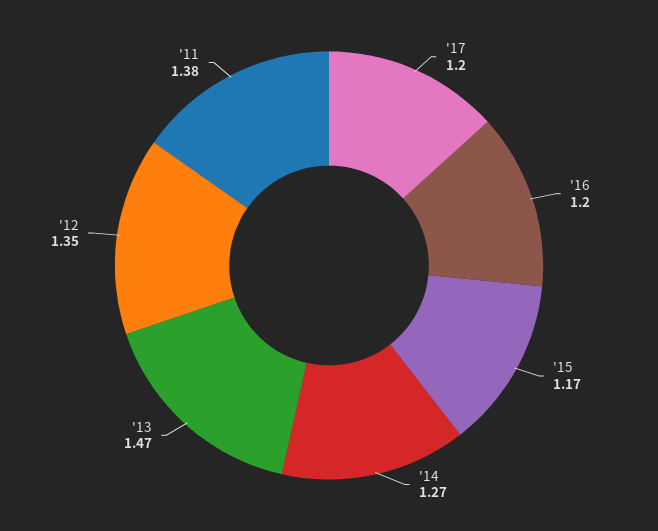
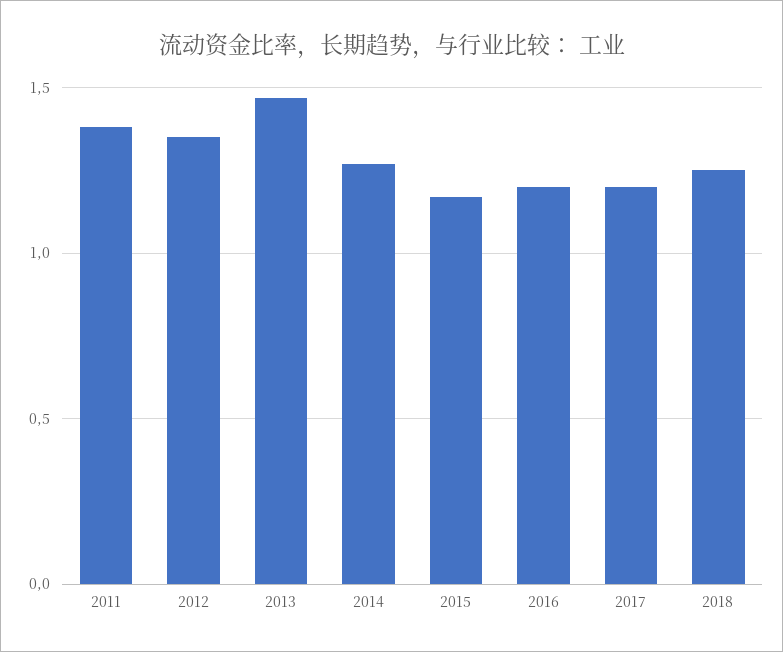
2018: none -> 1.25

